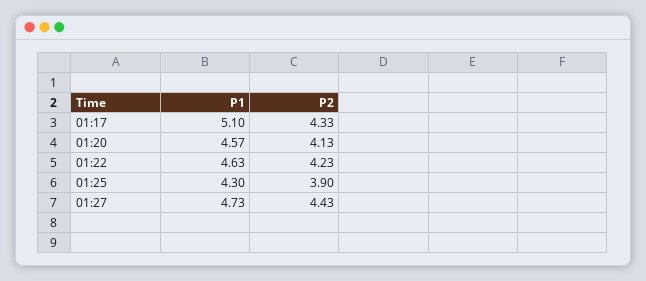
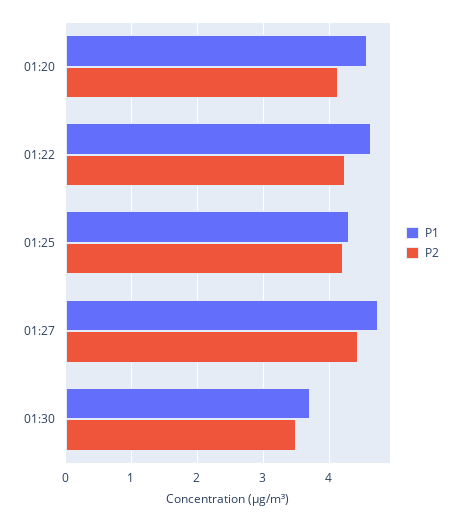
P1, 01:17: 5.1 -> none
P2, 01:17: 4.33 -> none
P2, 01:25: 3.9 -> 4.2
P1, 01:30: none -> 3.7
P2, 01:30: none -> 3.5

